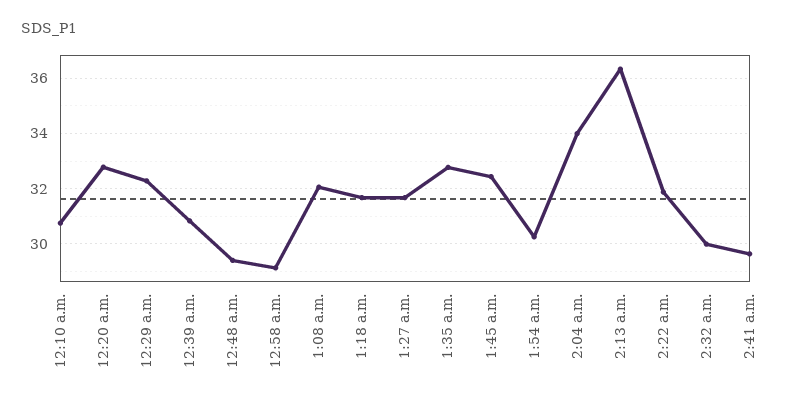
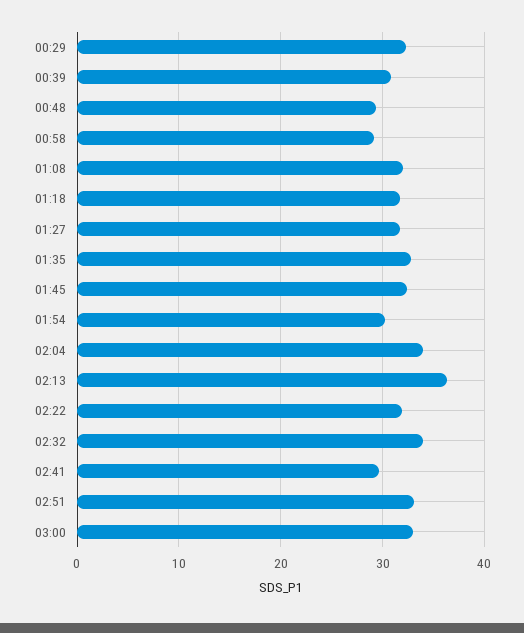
12:10 a.m.: 30.75 -> none
12:20 a.m.: 32.75 -> none
2:32 a.m.: 30 -> 34
02:51: none -> 33
03:00: none -> 33

